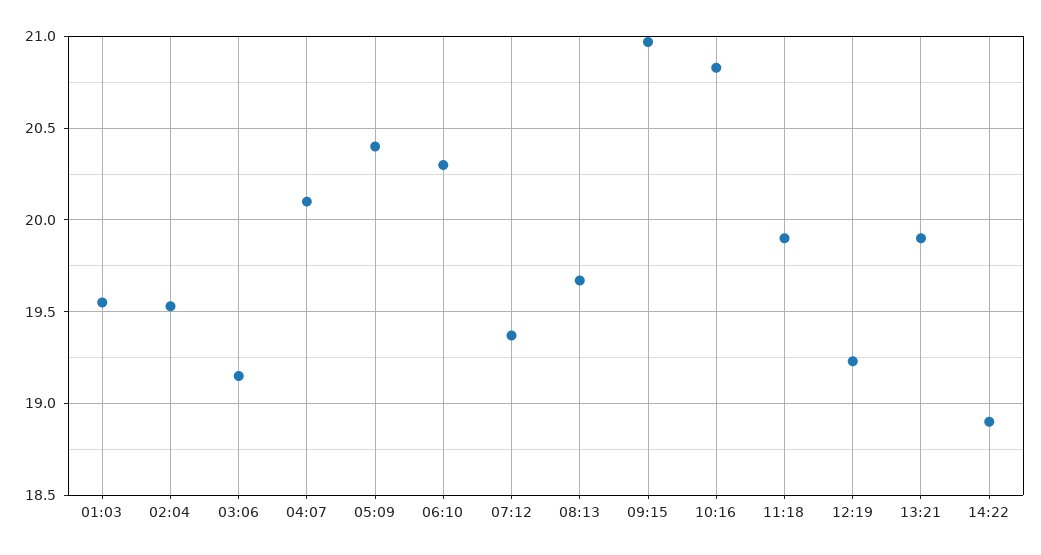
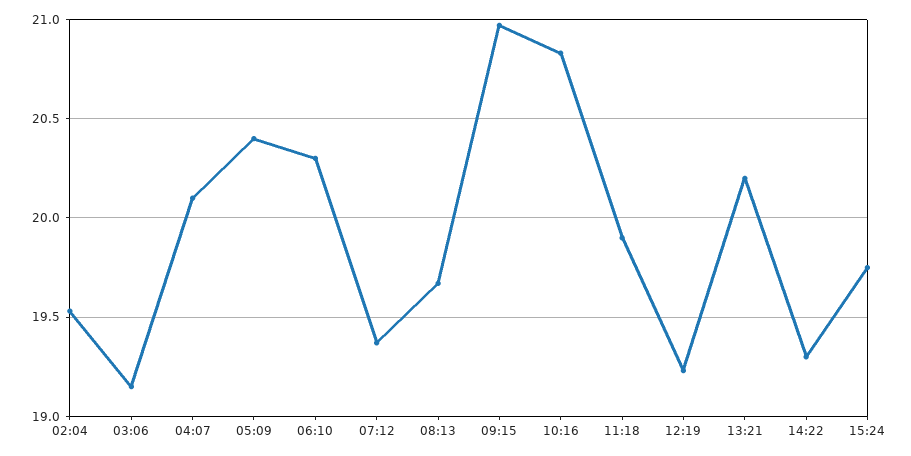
01:03: 19.55 -> none
13:21: 19.9 -> 20.2
14:22: 18.9 -> 19.3
15:24: none -> 19.75

